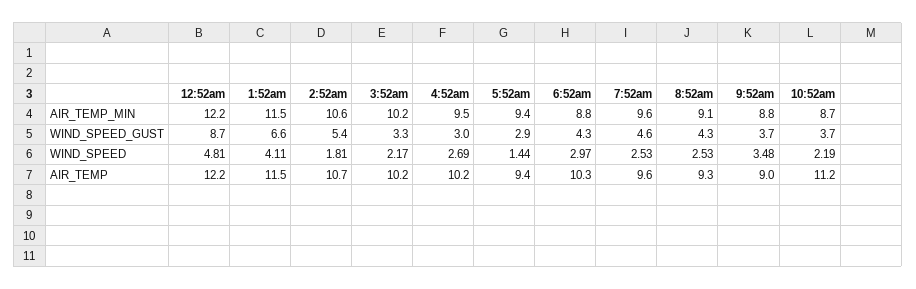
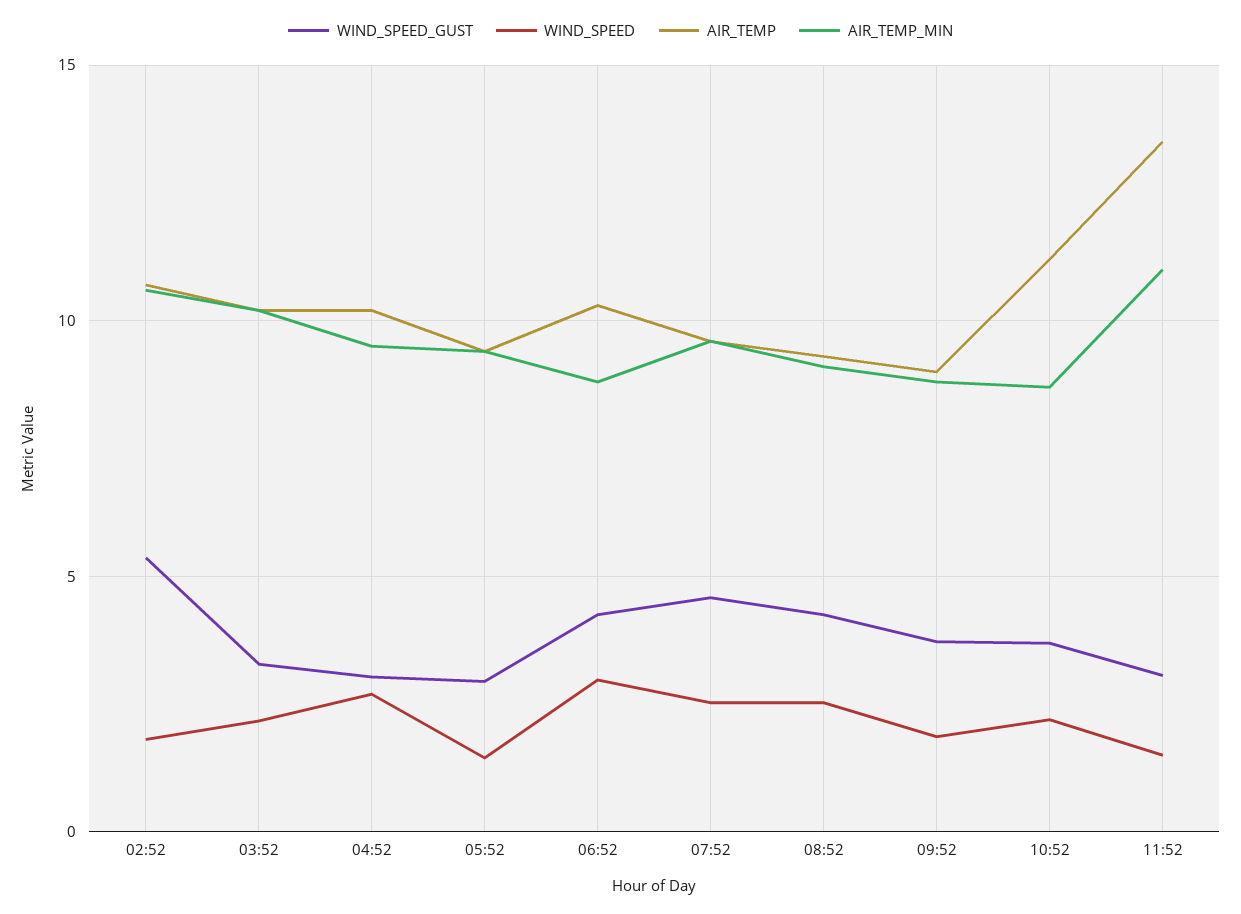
AIR_TEMP_MIN, 12:52am: 12.2 -> none
AIR_TEMP_MIN, 1:52am: 11.5 -> none
WIND_SPEED_GUST, 12:52am: 8.7 -> none
WIND_SPEED_GUST, 1:52am: 6.6 -> none
WIND_SPEED, 12:52am: 4.81 -> none
WIND_SPEED, 1:52am: 4.11 -> none
WIND_SPEED, 9:52am: 3.48 -> 2
AIR_TEMP, 12:52am: 12.2 -> none
AIR_TEMP, 1:52am: 11.5 -> none
WIND_SPEED_GUST, 11:52: none -> 3
WIND_SPEED, 11:52: none -> 1.5
AIR_TEMP, 11:52: none -> 13.5
AIR_TEMP_MIN, 11:52: none -> 11

